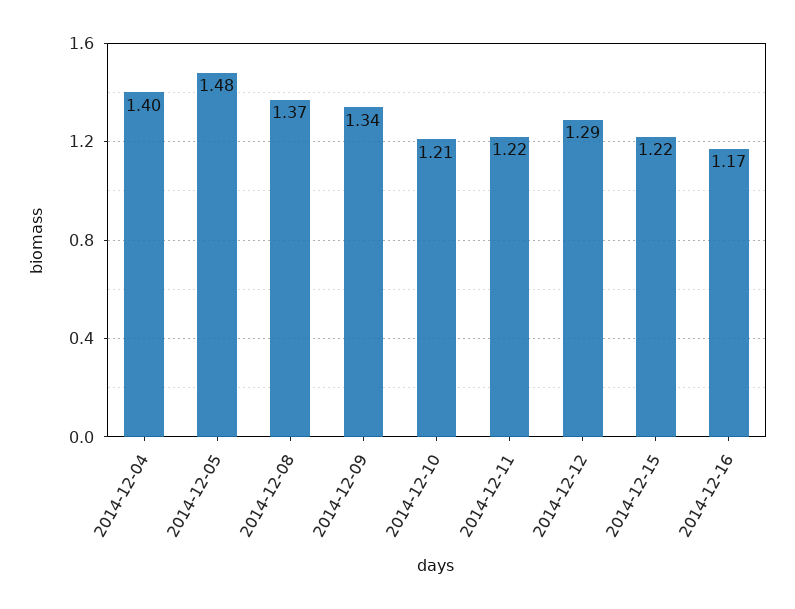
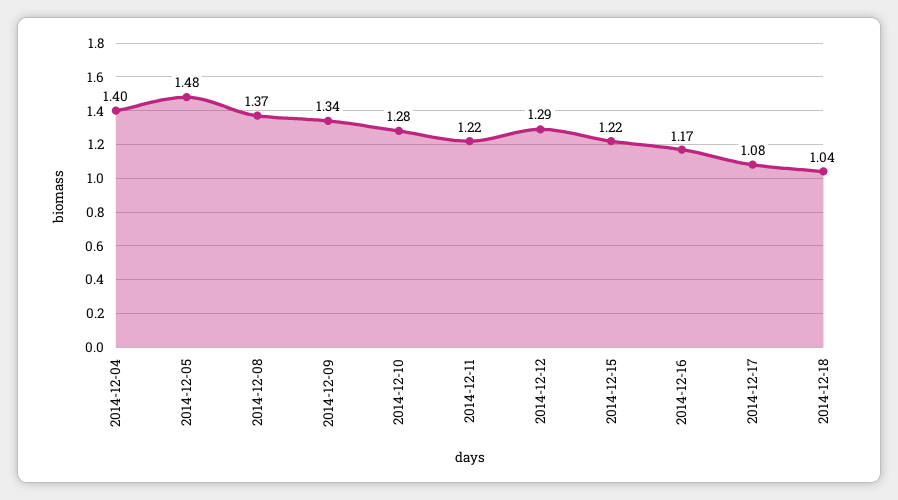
2014-12-10: 1.21 -> 1.28
2014-12-17: none -> 1.08
2014-12-18: none -> 1.04

